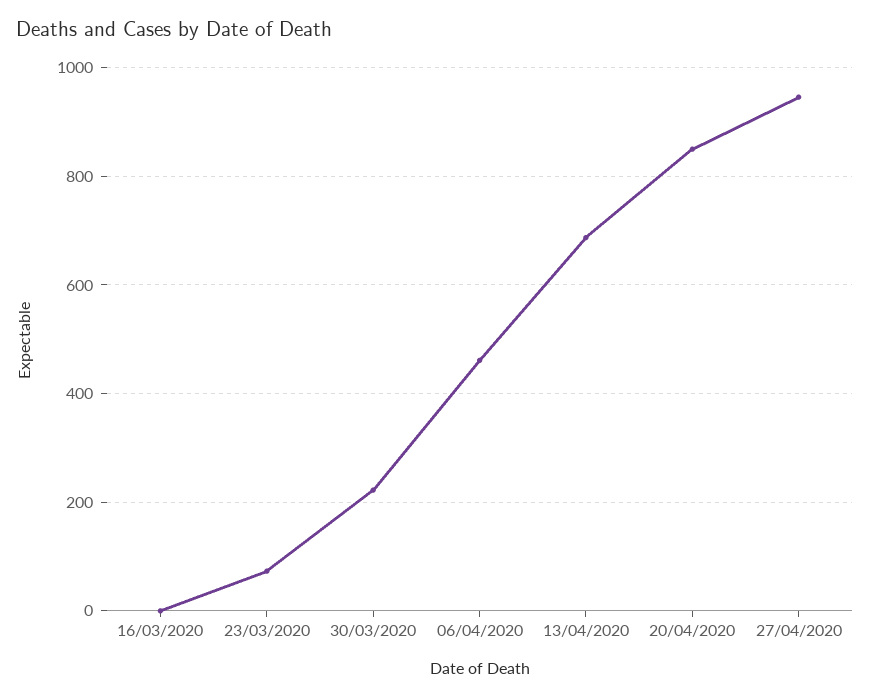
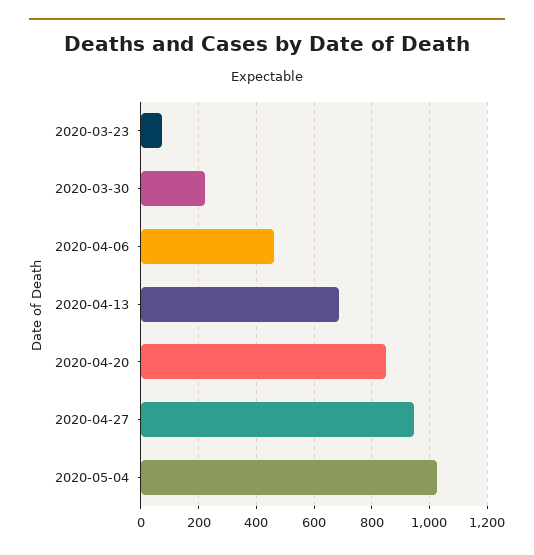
16/03/2020: 0 -> none
2020-05-04: none -> 1025

